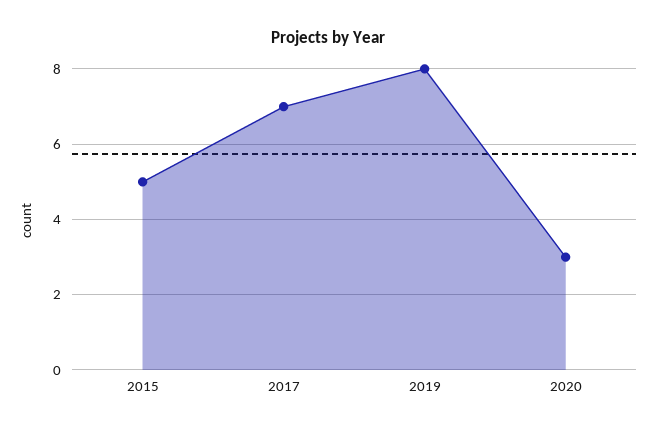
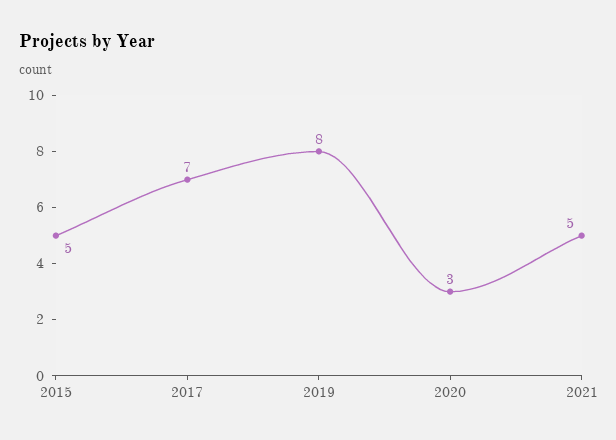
2021: none -> 5

